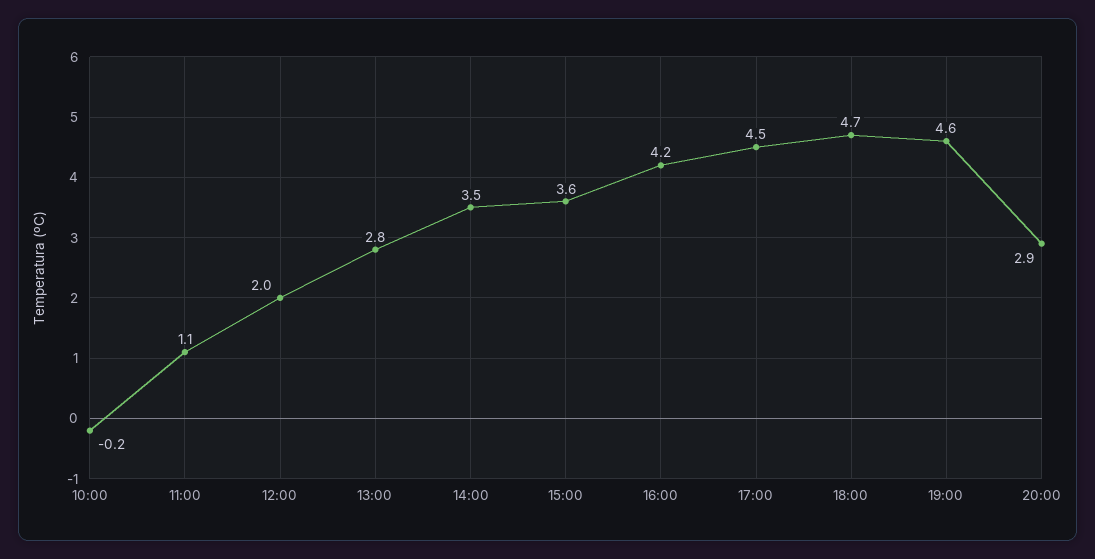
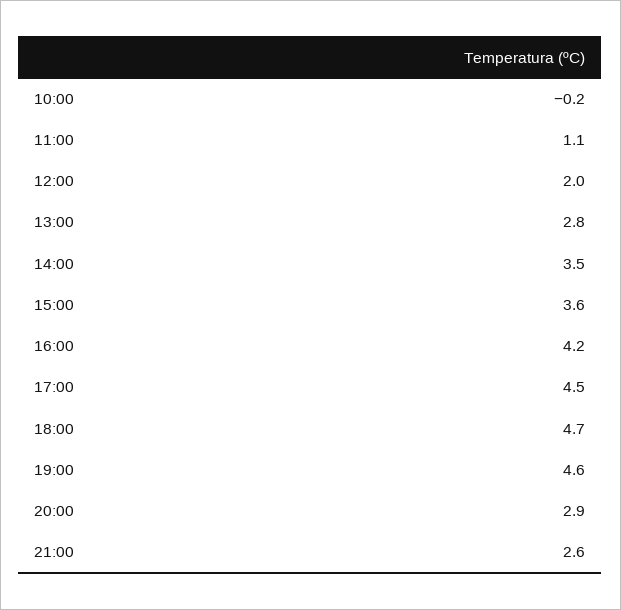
21:00: none -> 2.6

